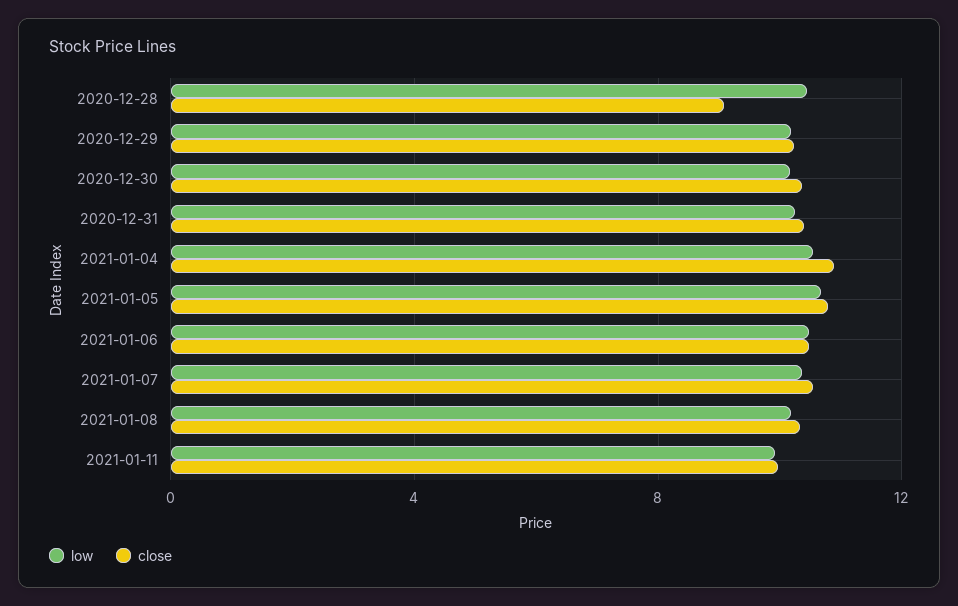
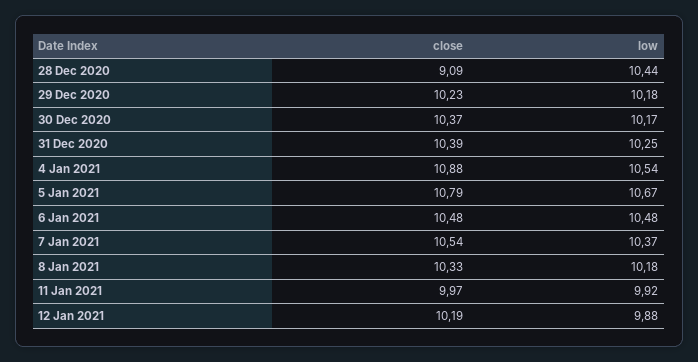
close, 12 Jan 2021: none -> 10.19
low, 12 Jan 2021: none -> 9.88

